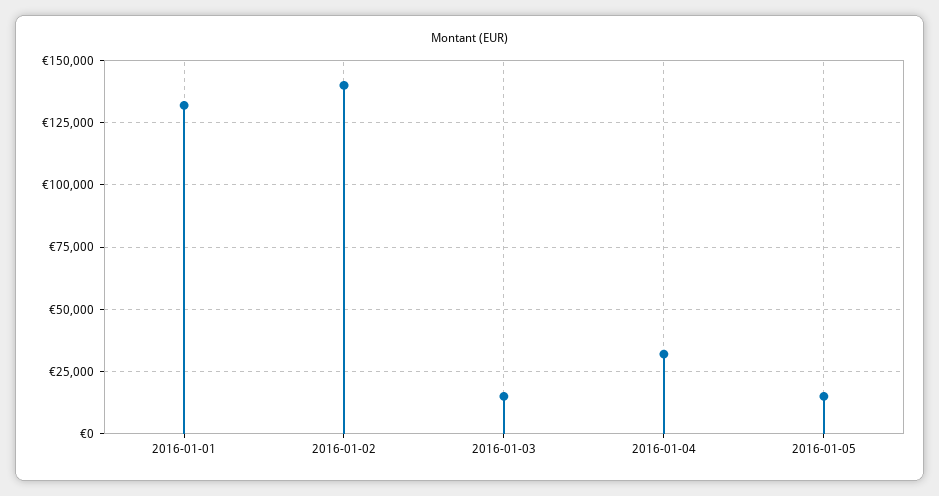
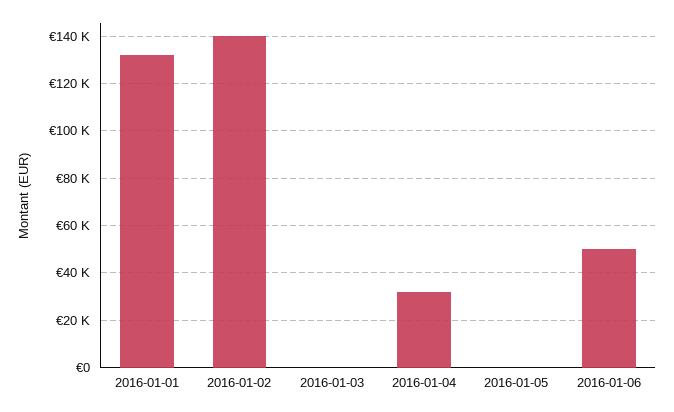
2016-01-03: 15000 -> 0
2016-01-05: 15000 -> 0
2016-01-06: none -> 50000

